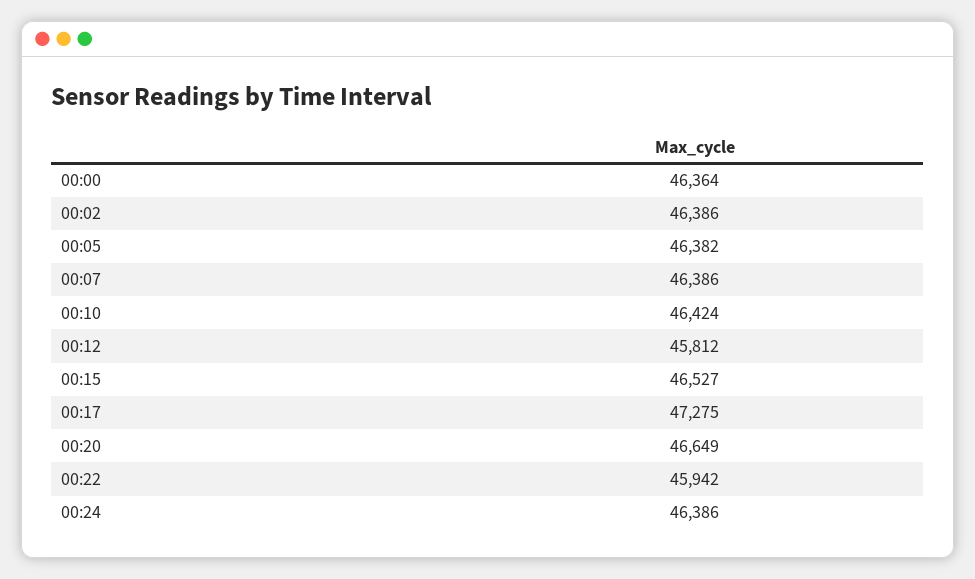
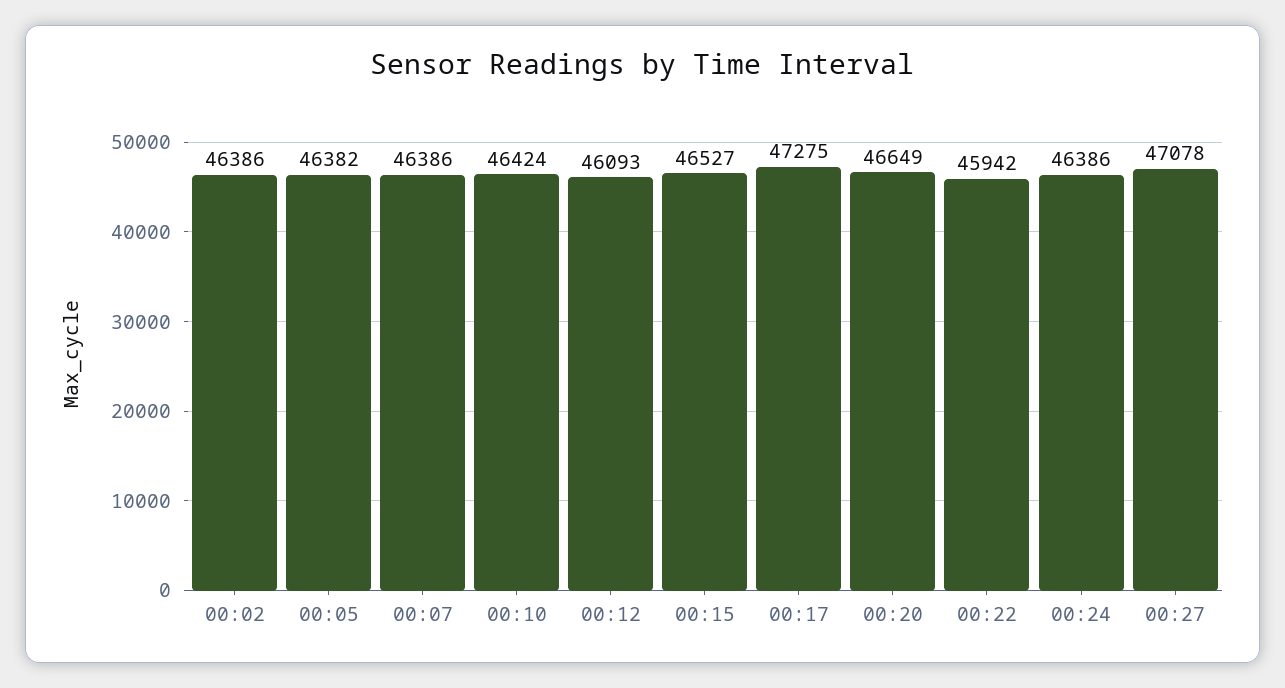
00:00: 46364 -> none
00:12: 45812 -> 46093
00:27: none -> 47078

